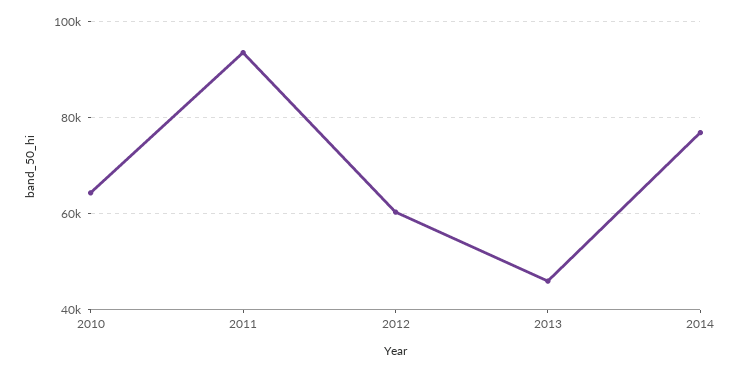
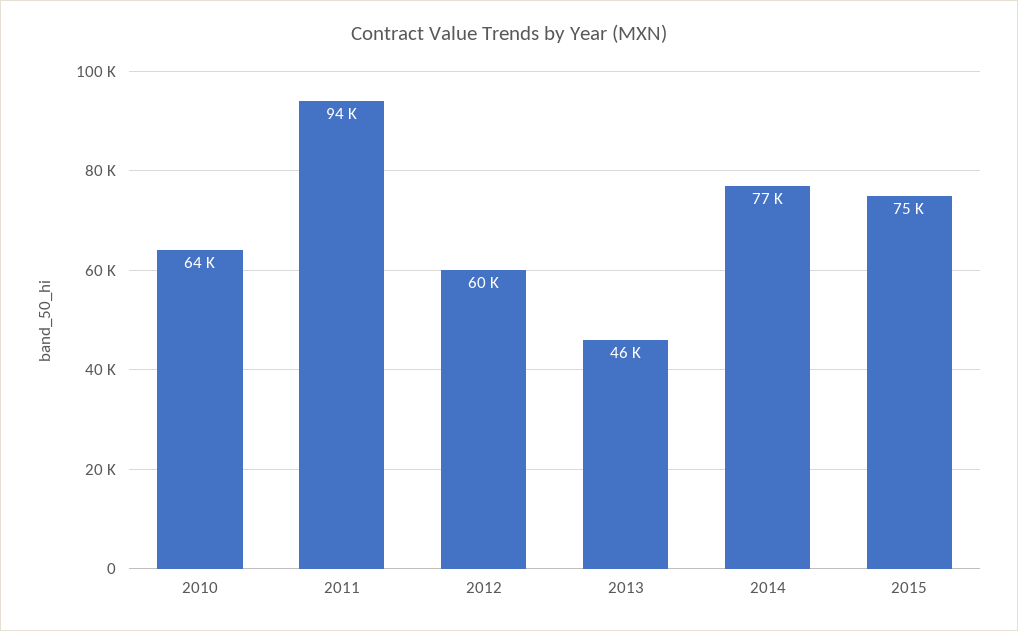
2015: none -> 75000

